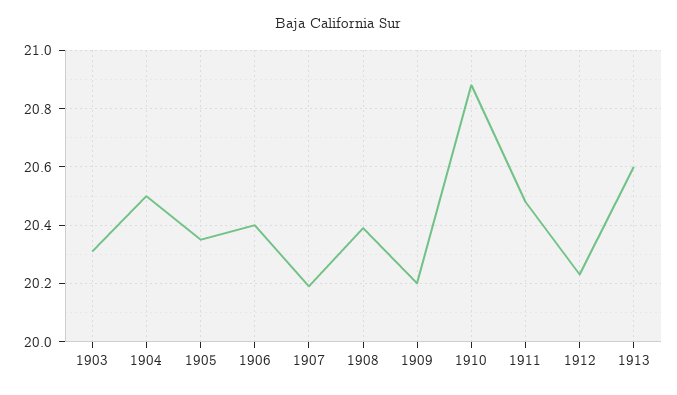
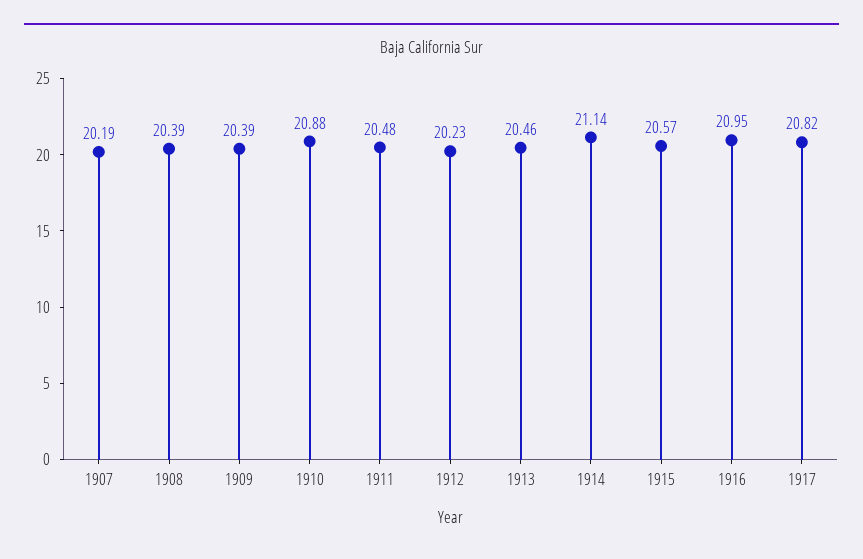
1903: 20.3 -> none
1904: 20.5 -> none
1905: 20.35 -> none
1906: 20.4 -> none
1909: 20.2 -> 20.39
1913: 20.6 -> 20.46
1914: none -> 21.14
1915: none -> 20.57
1916: none -> 20.95
1917: none -> 20.82

